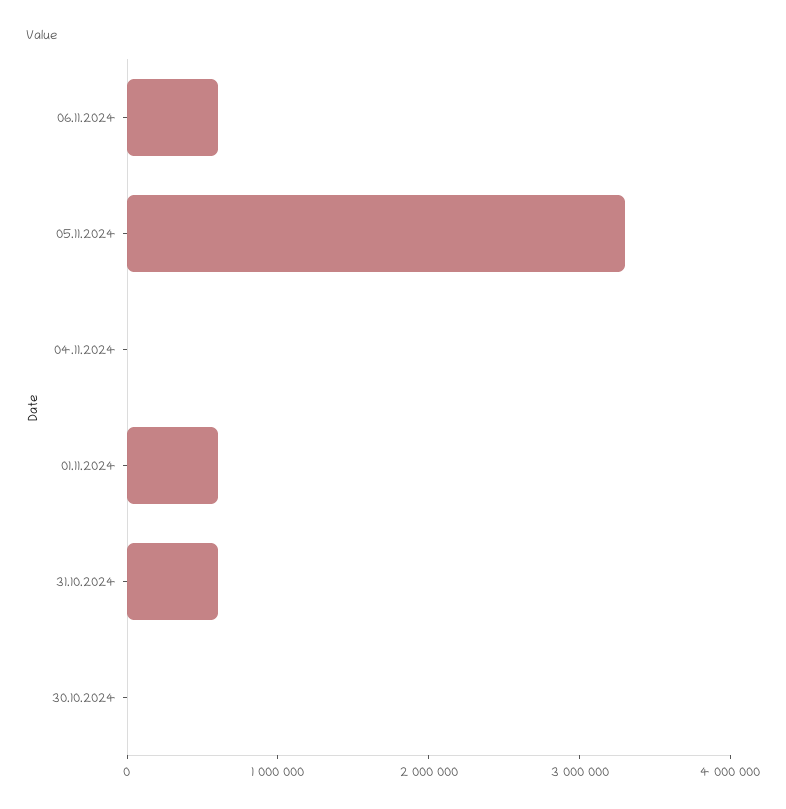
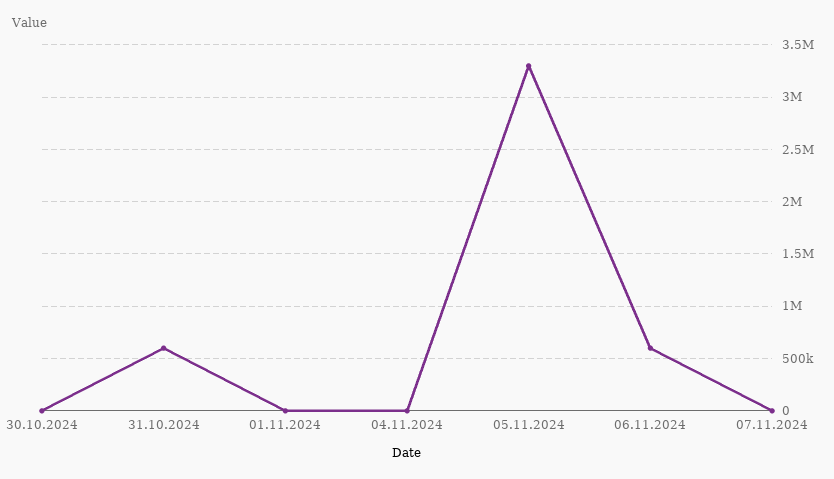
01.11.2024: 600000 -> 0
07.11.2024: none -> 0

